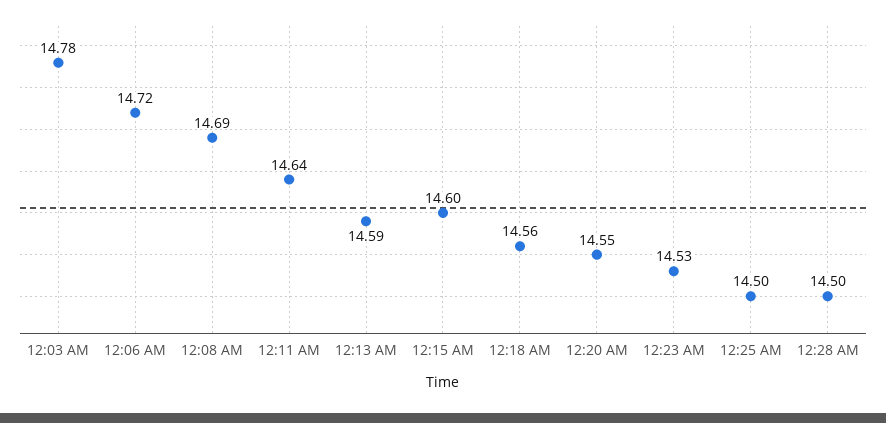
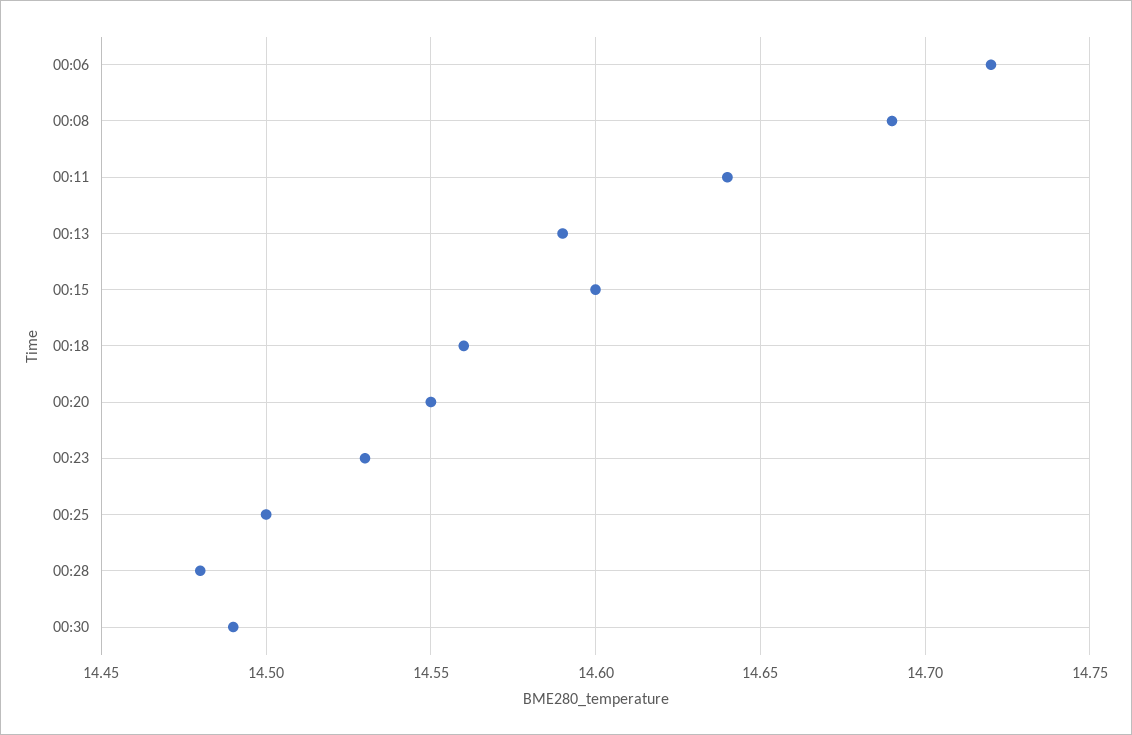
12:03 AM: 14.78 -> none
12:28 AM: 14.5 -> 14.48
00:30: none -> 14.49

